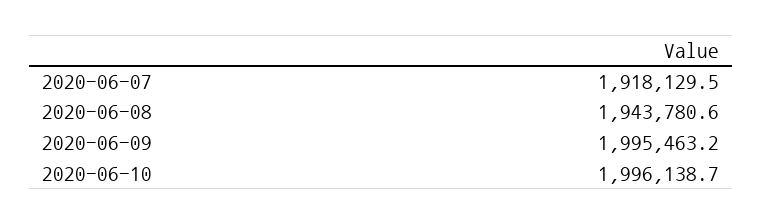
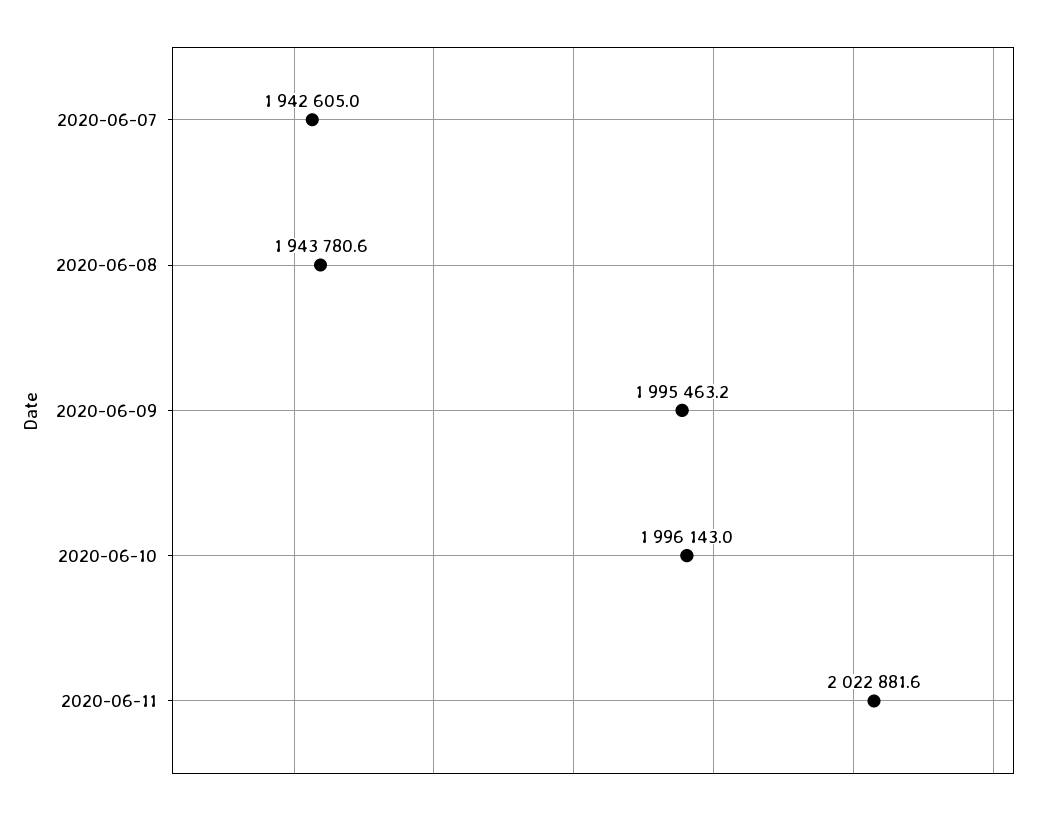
2020-06-07: 1918129.5 -> 1942605
2020-06-10: 1996138.7 -> 1996143
2020-06-11: none -> 2022881.6

